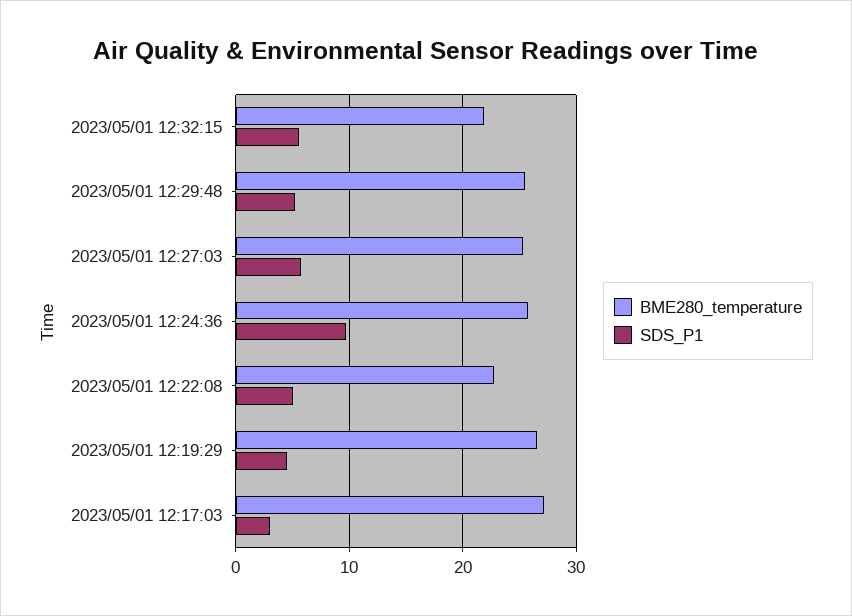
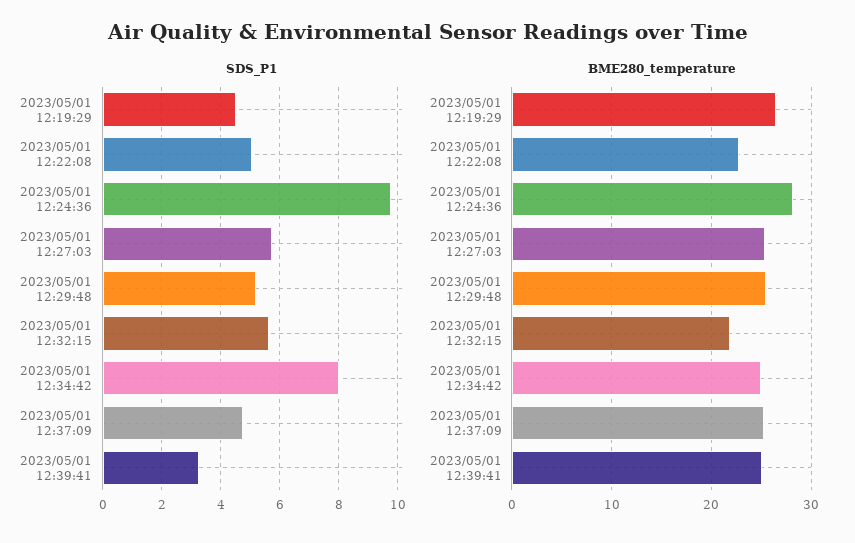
BME280_temperature, 2023/05/01 12:24:36: 26 -> 28
BME280_temperature, 2023/05/01 12:17:03: 27 -> none
SDS_P1, 2023/05/01 12:17:03: 3 -> none
SDS_P1, 2023/05/01 12:34:42: none -> 8
SDS_P1, 2023/05/01 12:37:09: none -> 4.75
SDS_P1, 2023/05/01 12:39:41: none -> 3.25
BME280_temperature, 2023/05/01 12:34:42: none -> 25
BME280_temperature, 2023/05/01 12:37:09: none -> 25
BME280_temperature, 2023/05/01 12:39:41: none -> 25

